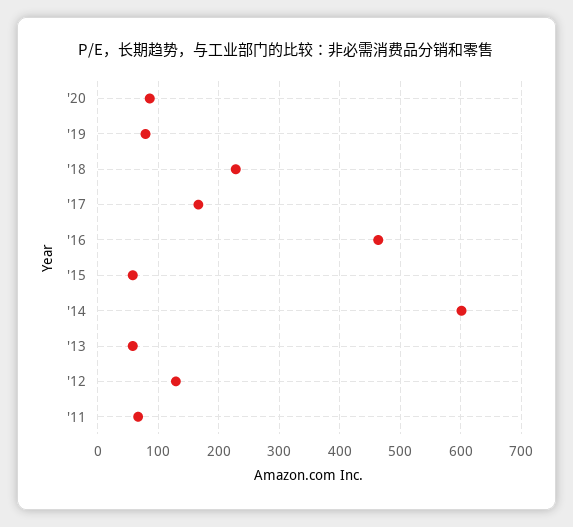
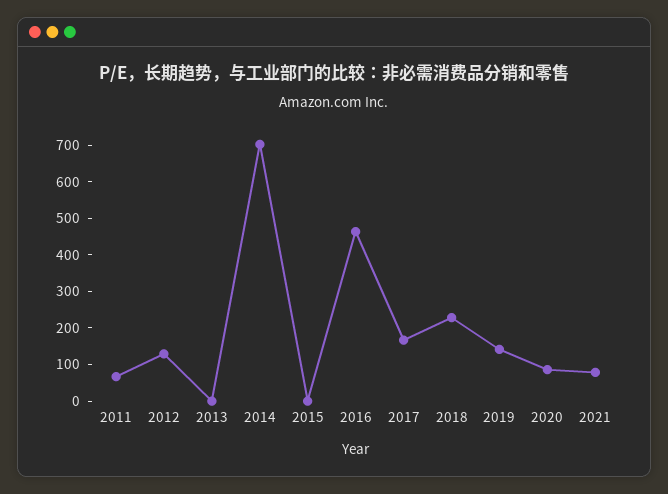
'19: 80 -> 150
'15: 60 -> 0
'14: 600 -> 700
'13: 60 -> 0
2021: none -> 75

